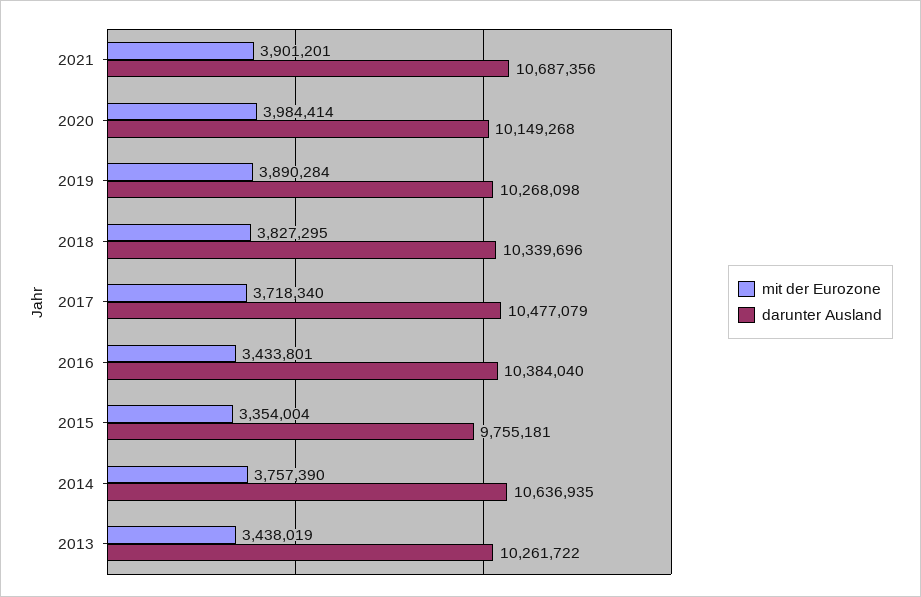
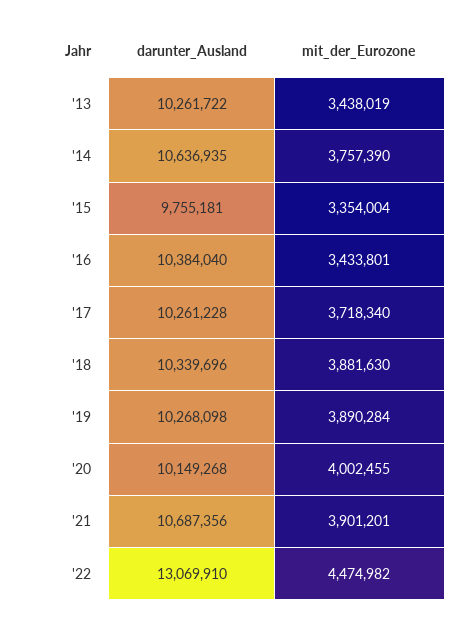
mit der Eurozone, 2020: 3984414 -> 4002455
mit der Eurozone, 2018: 3827295 -> 3881630
darunter Ausland, 2017: 10477079 -> 10261228
darunter Ausland, '22: none -> 13069910
mit der Eurozone, '22: none -> 4474982

